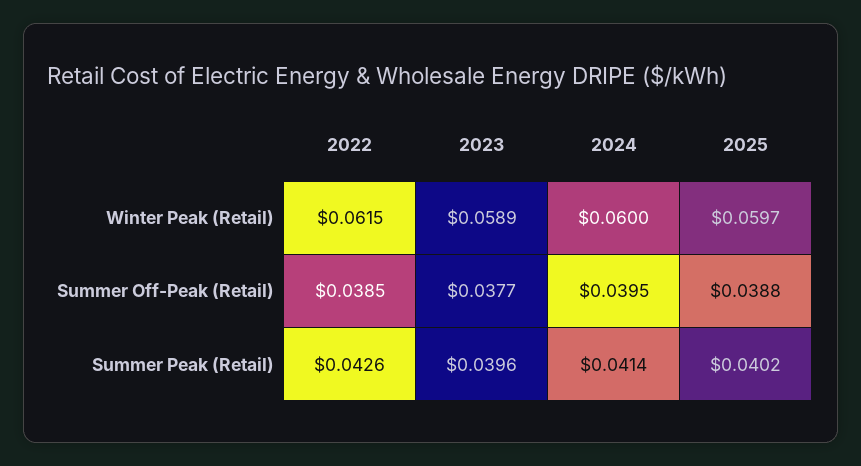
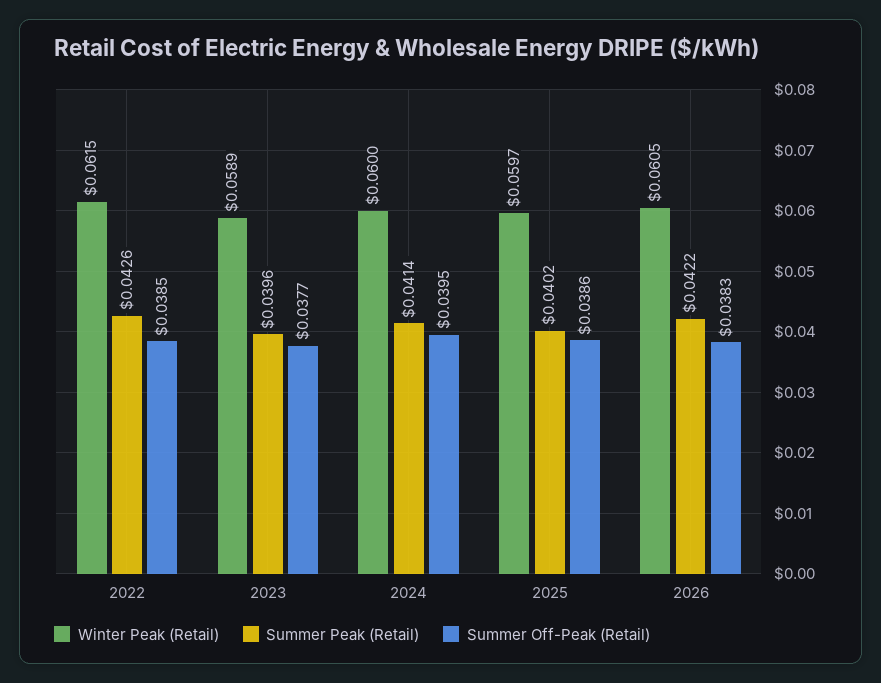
Summer Off-Peak (Retail), 2025: 0.0388 -> 0.0386
Winter Peak (Retail), 2026: none -> 0.0605
Summer Peak (Retail), 2026: none -> 0.0422
Summer Off-Peak (Retail), 2026: none -> 0.0383

